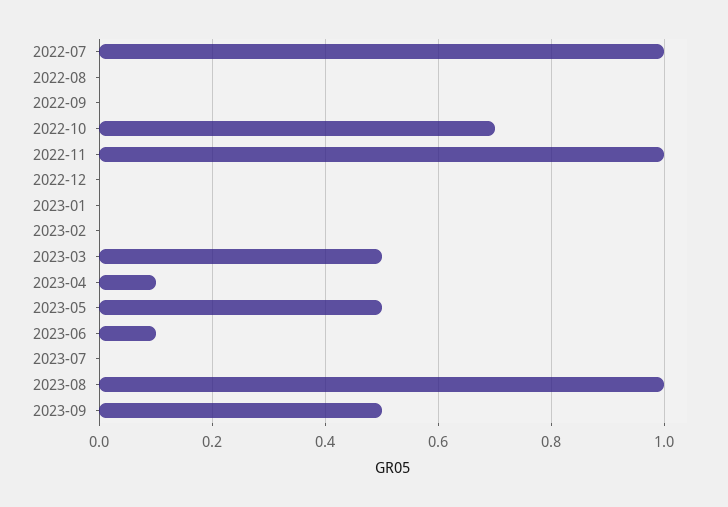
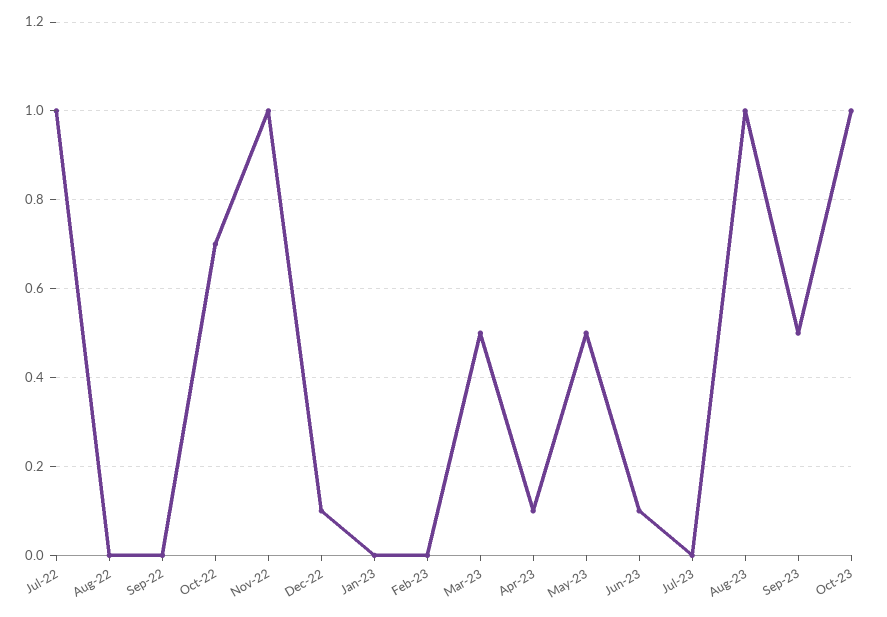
2022-12: 0 -> 0.1
Oct-23: none -> 1

